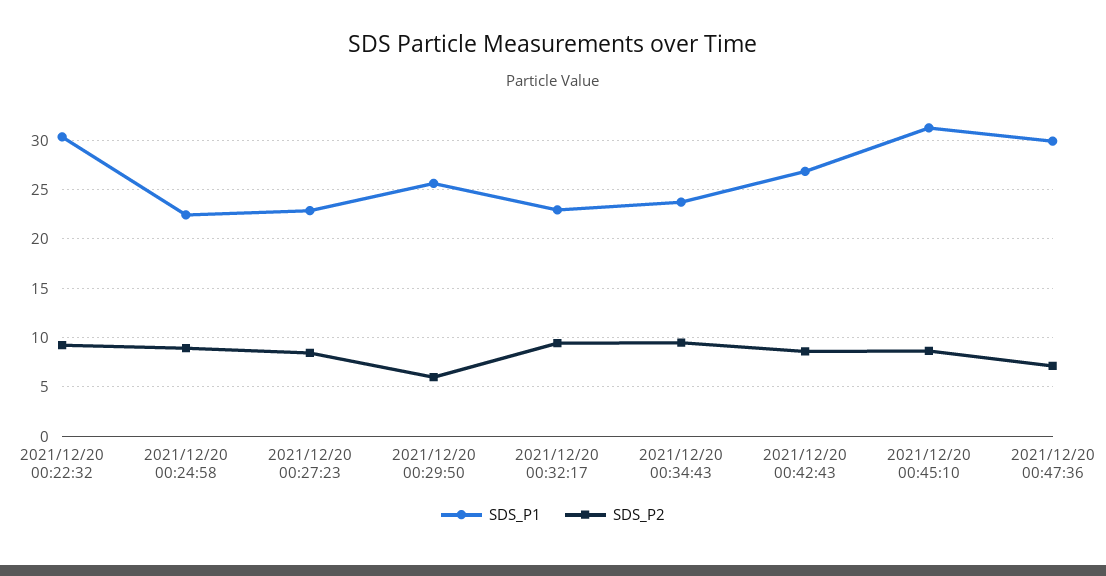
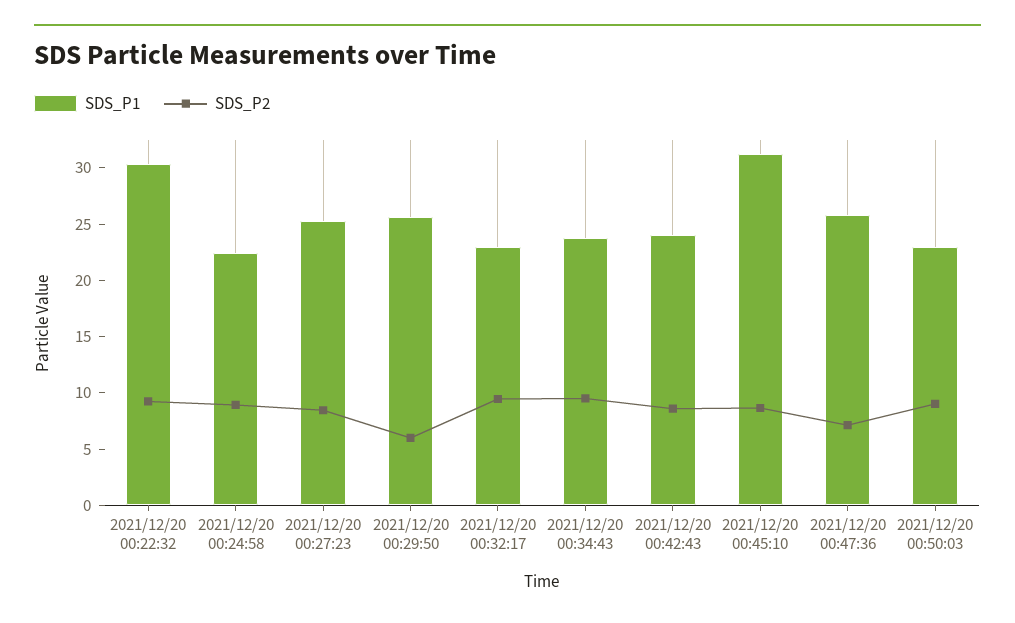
SDS_P1, 2021/12/20 00:27:23: 23 -> 25
SDS_P1, 2021/12/20 00:42:43: 27 -> 24
SDS_P1, 2021/12/20 00:47:36: 30 -> 26
SDS_P1, 2021/12/20 00:50:03: none -> 23
SDS_P2, 2021/12/20 00:50:03: none -> 9

